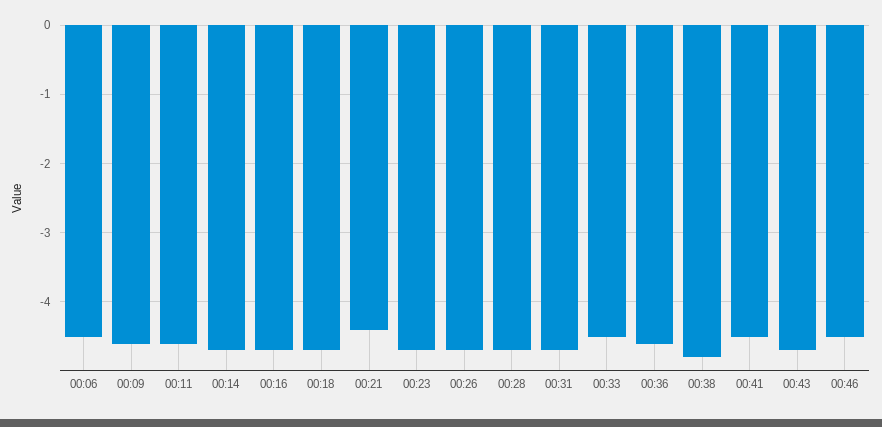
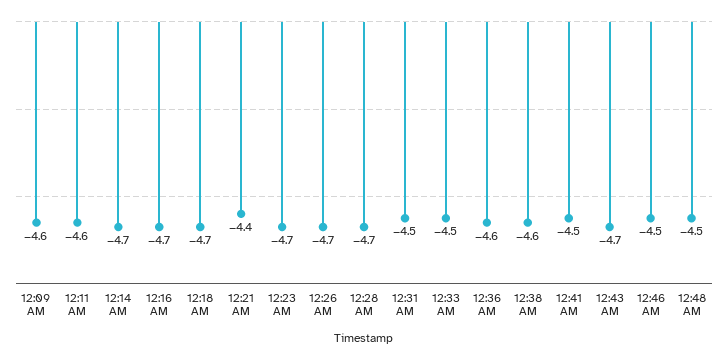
00:06: -4.5 -> none
00:31: -4.7 -> -4.5
00:38: -4.8 -> -4.6
12:48 AM: none -> -4.5

